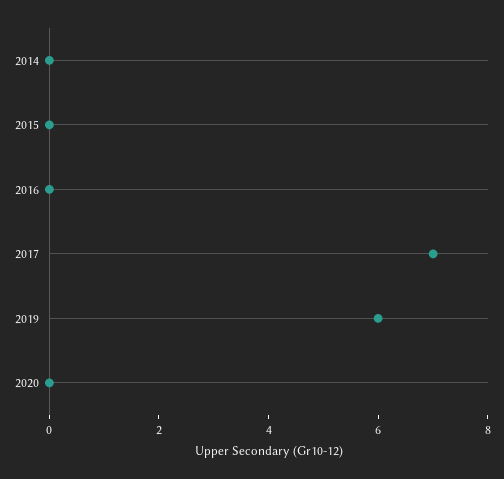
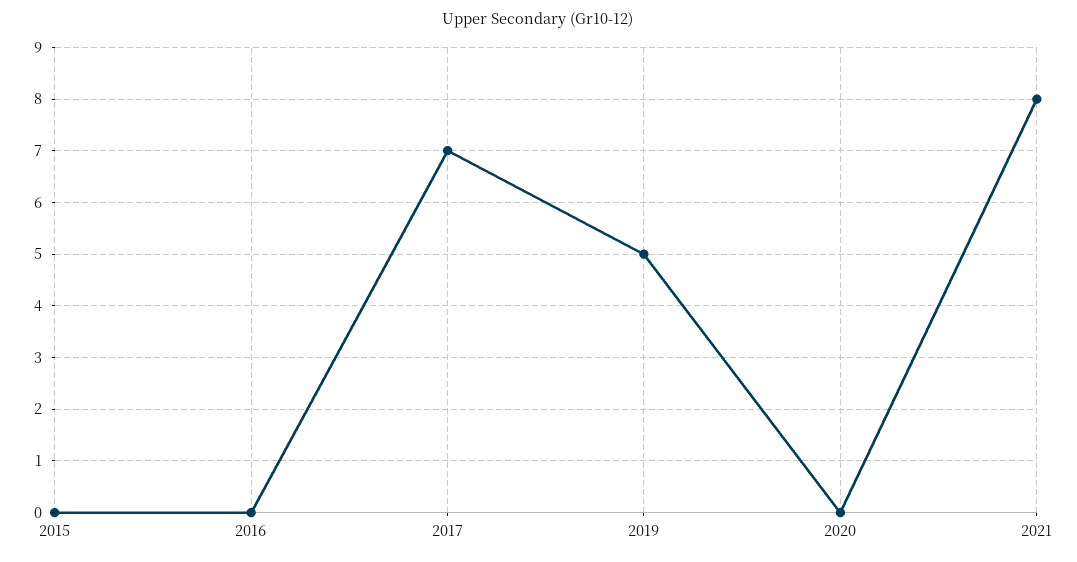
2014: 0 -> none
2019: 6 -> 5
2021: none -> 8

